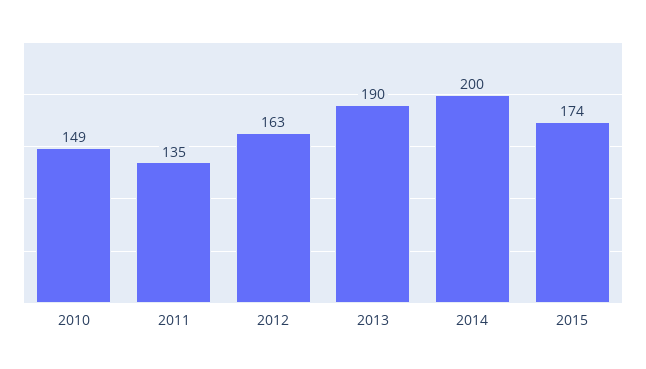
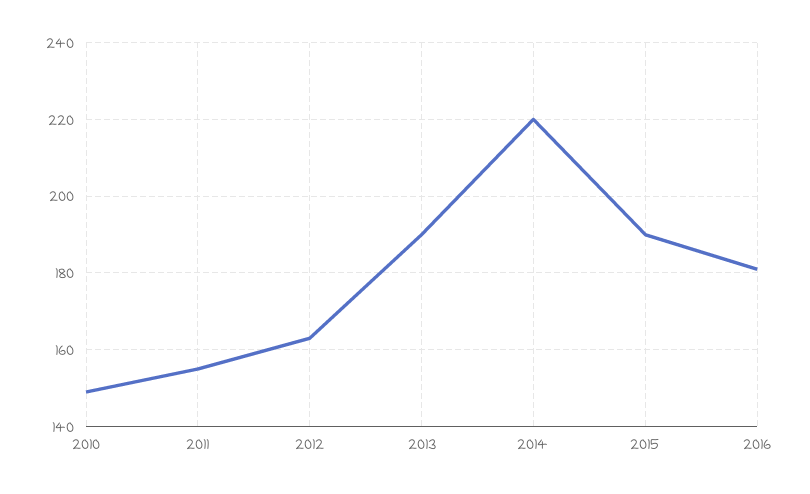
2011: 135 -> 155
2014: 200 -> 220
2015: 174 -> 190
2016: none -> 180

